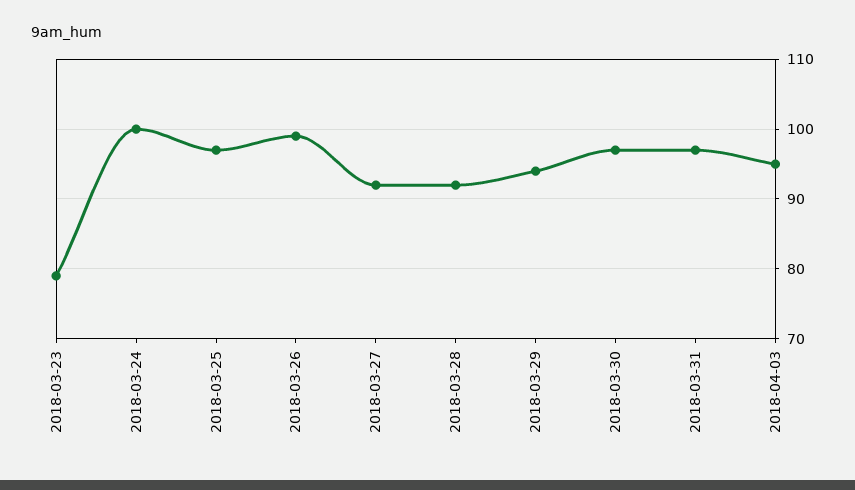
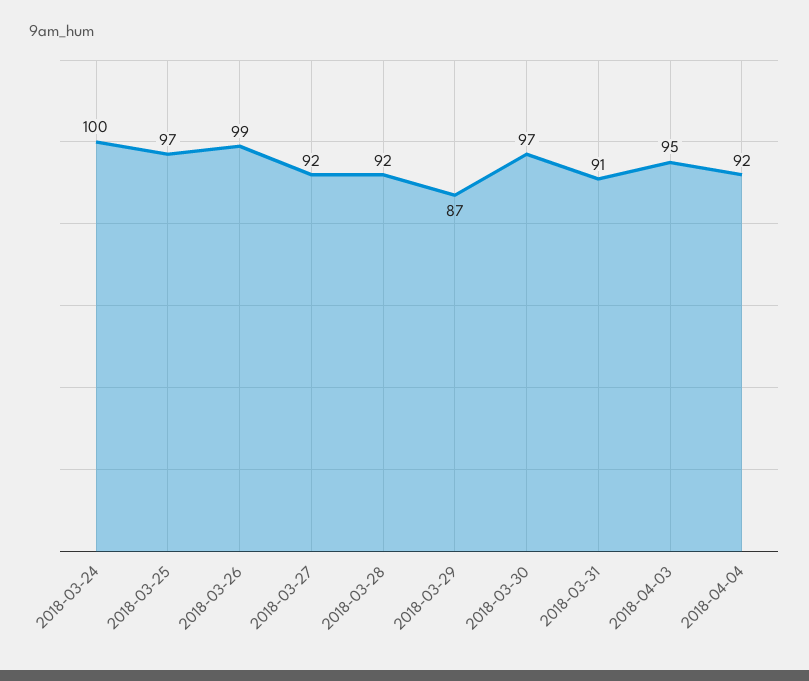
2018-03-23: 79 -> none
2018-03-29: 94 -> 87
2018-03-31: 97 -> 91
2018-04-04: none -> 92

